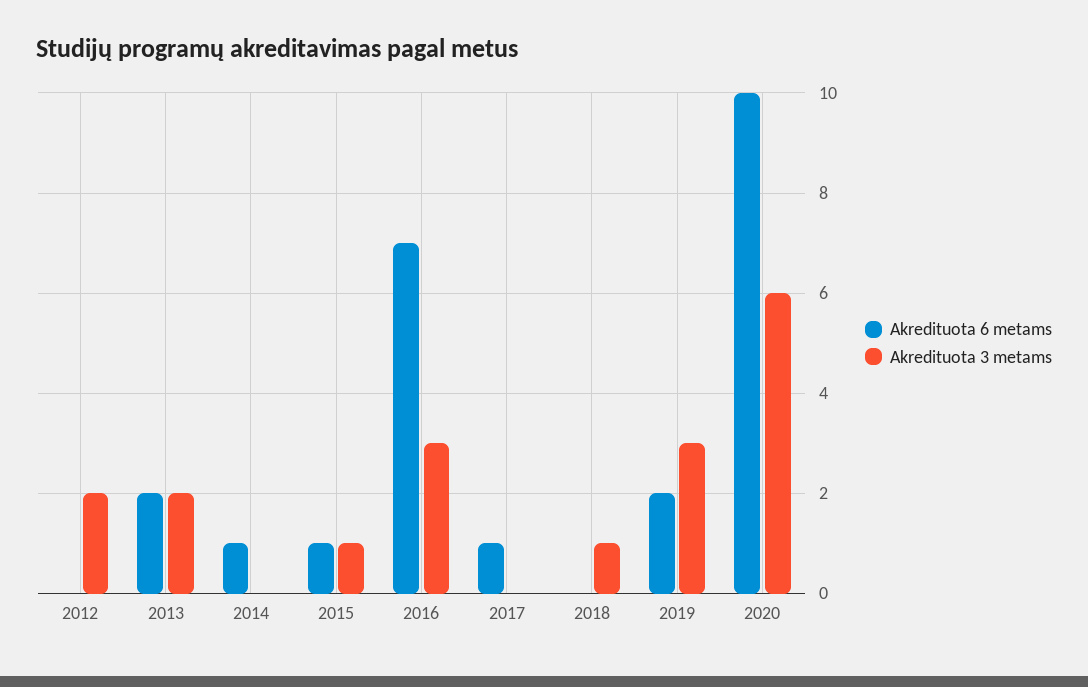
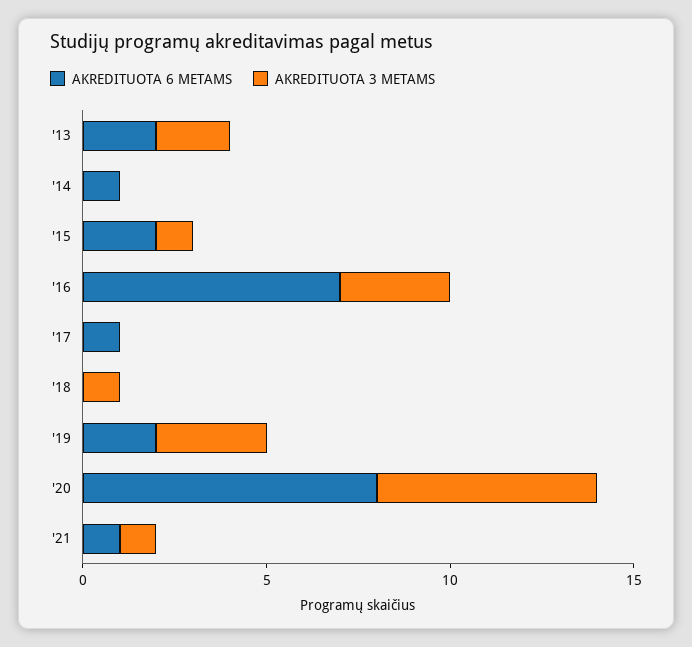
Akredituota 6 metams, 2012: 0 -> none
Akredituota 3 metams, 2012: 2 -> none
Akredituota 6 metams, 2015: 1 -> 2
Akredituota 6 metams, 2020: 10 -> 8
Akredituota 6 metams, '21: none -> 1
Akredituota 3 metams, '21: none -> 1

